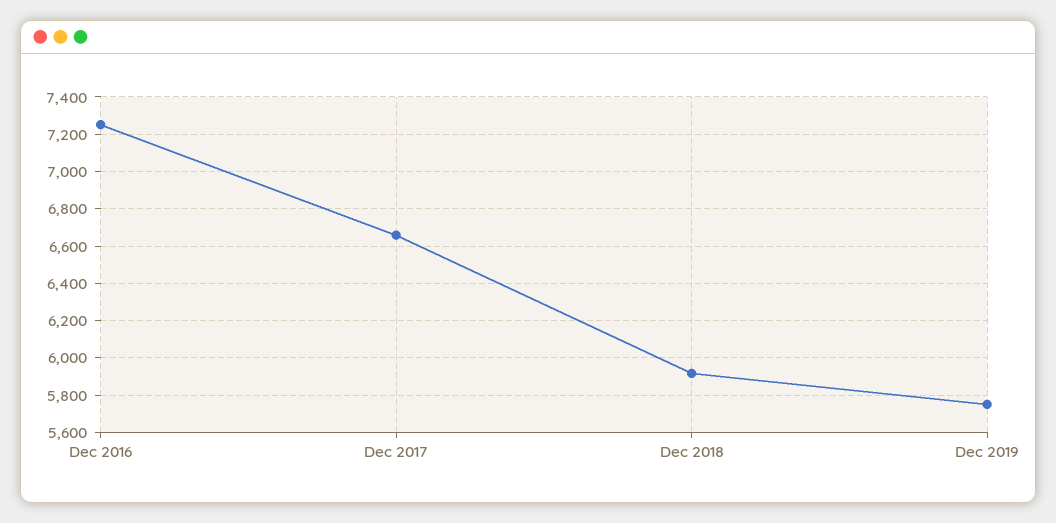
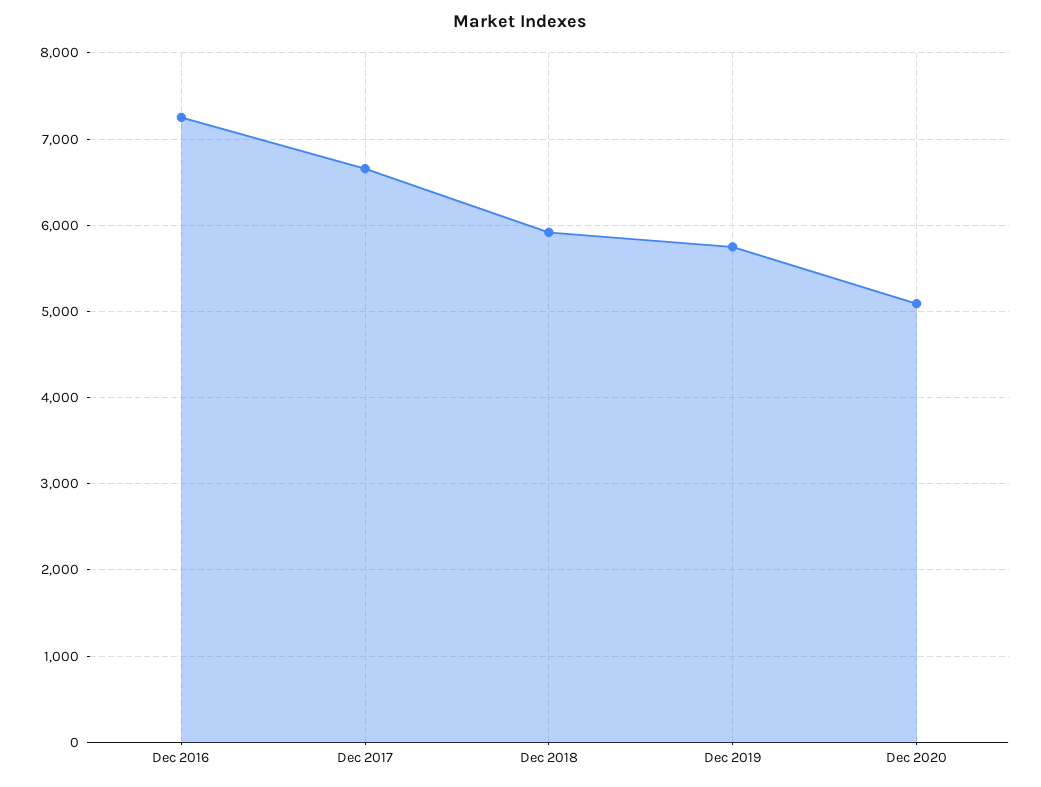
Dec 2020: none -> 5100

